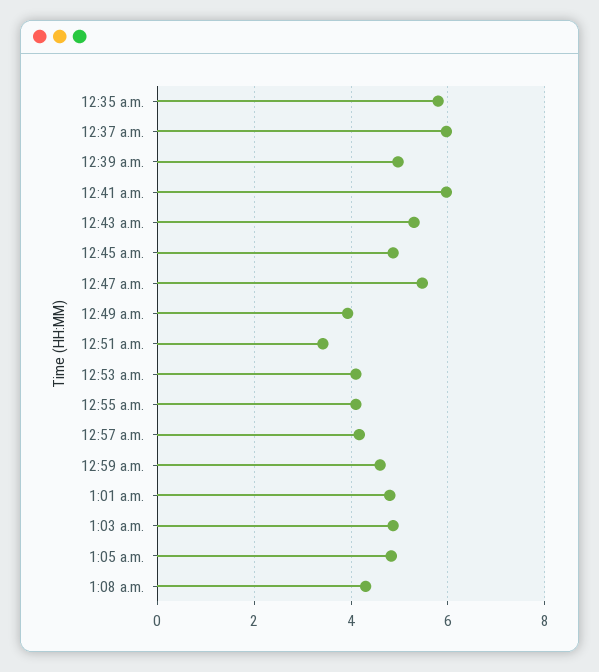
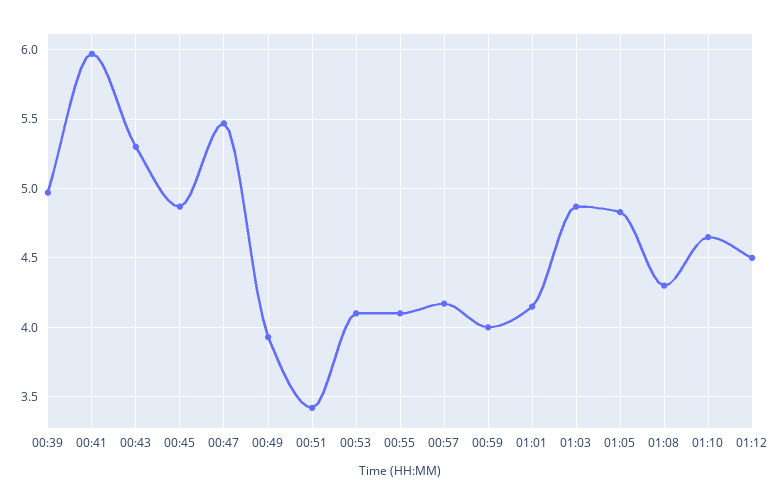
12:35 a.m.: 5.8 -> none
12:37 a.m.: 6 -> none
12:59 a.m.: 4.6 -> 4
1:01 a.m.: 4.8 -> 4.15
01:10: none -> 4.65
01:12: none -> 4.5

